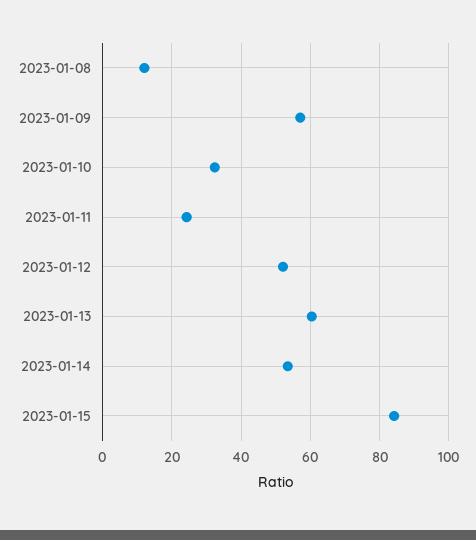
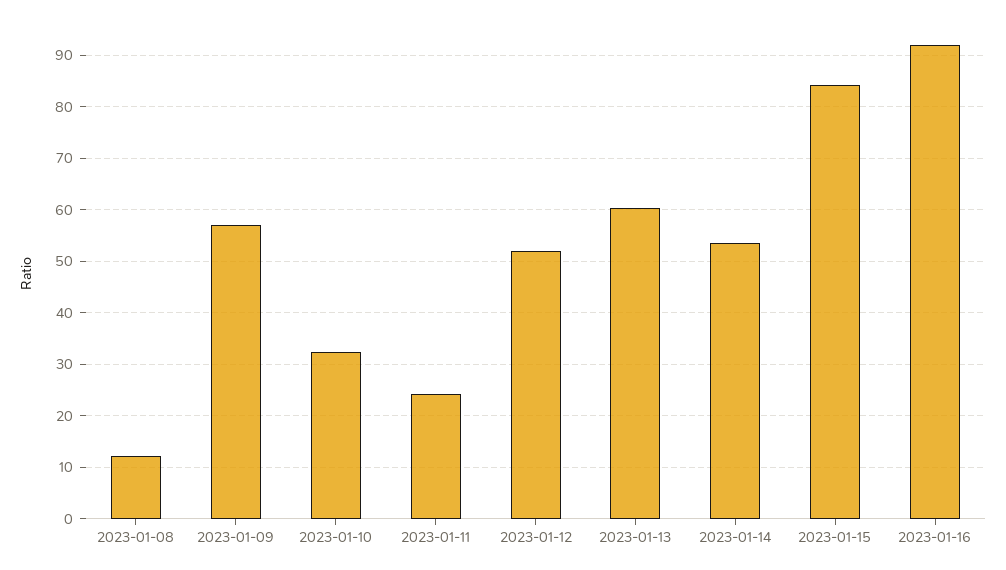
2023-01-16: none -> 92

